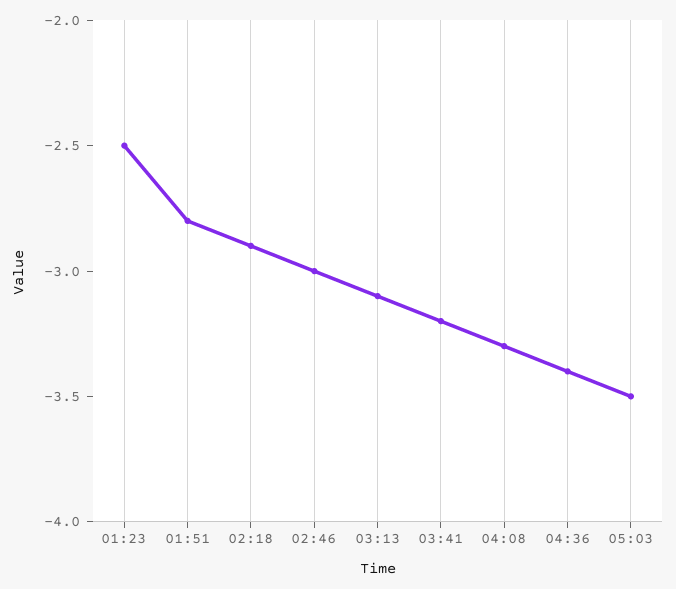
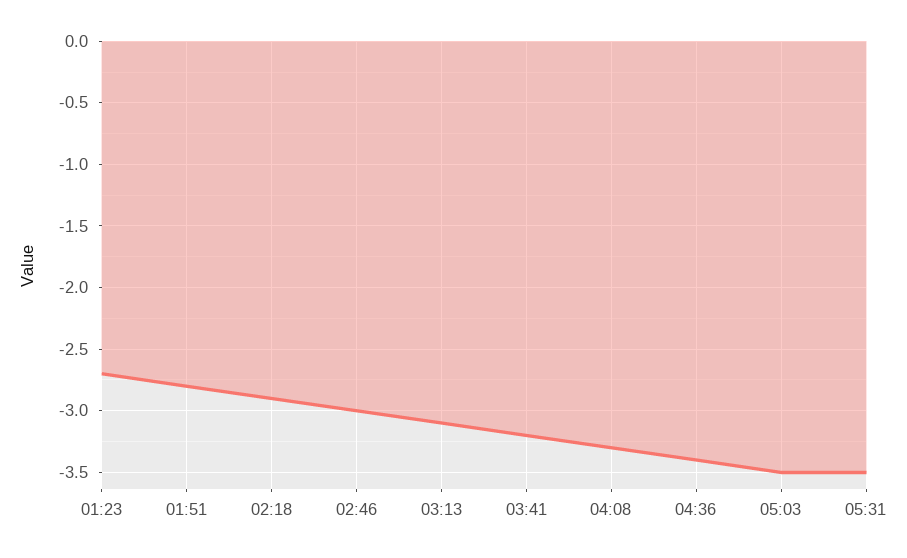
01:23: -2.5 -> -2.7
05:31: none -> -3.5

